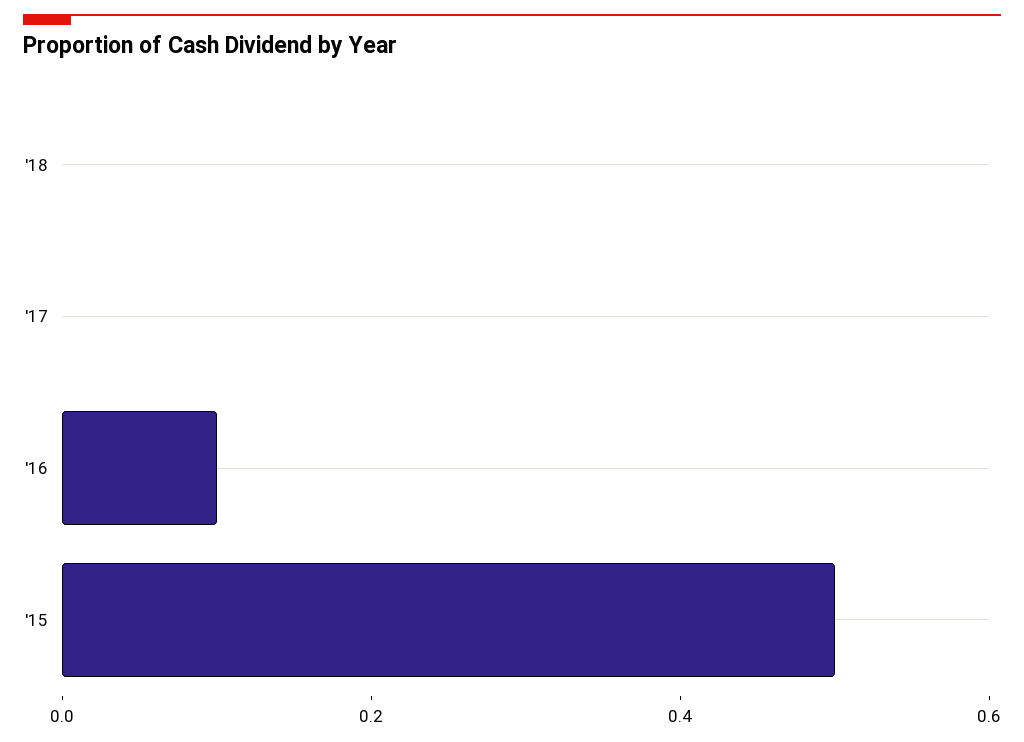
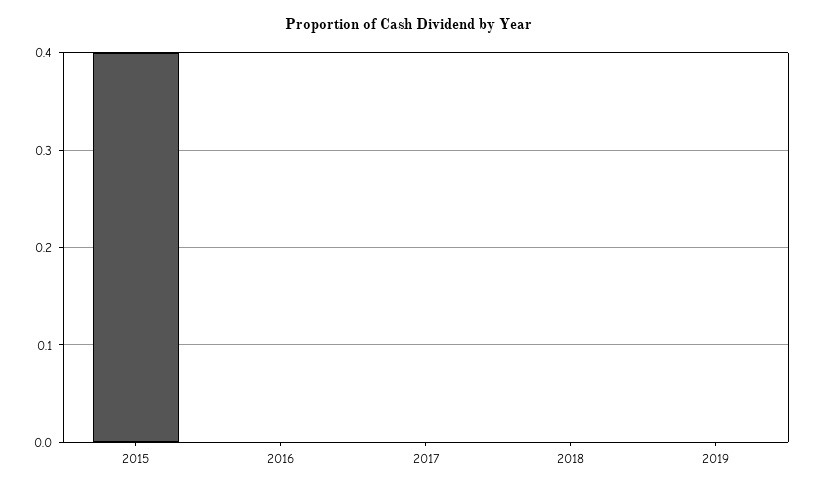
'16: 0.1 -> 0
'15: 0.5 -> 0.4
2019: none -> 0

